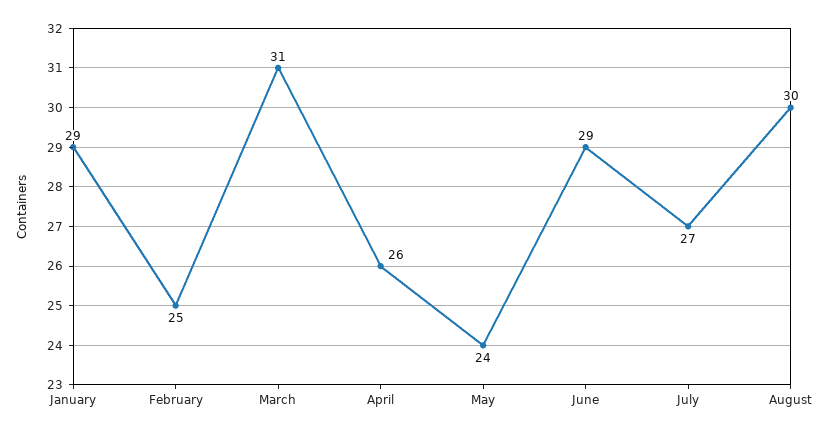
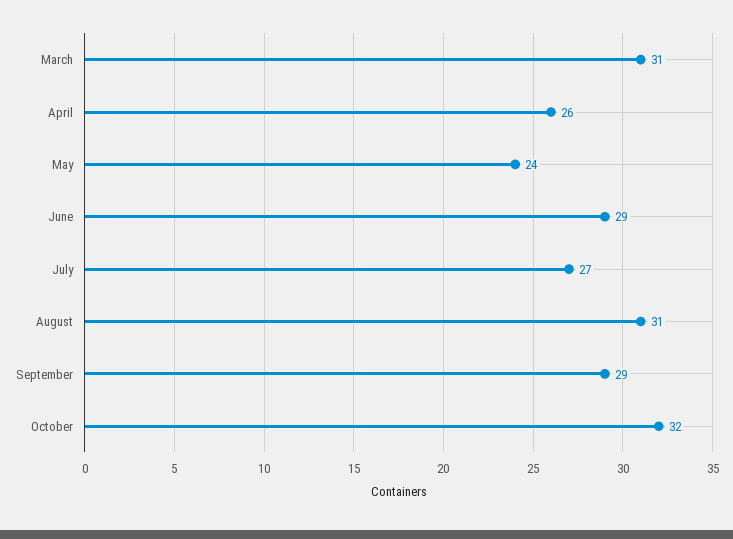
January: 29 -> none
February: 25 -> none
August: 30 -> 31
September: none -> 29
October: none -> 32

